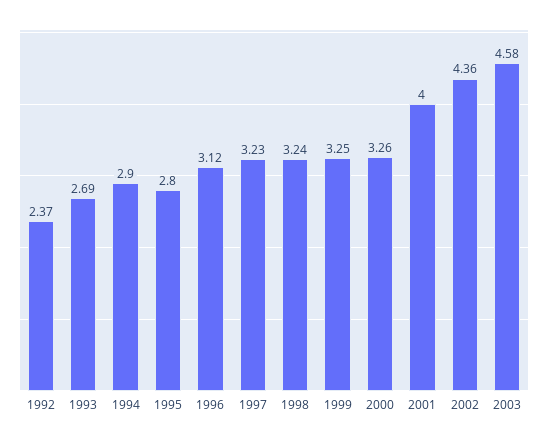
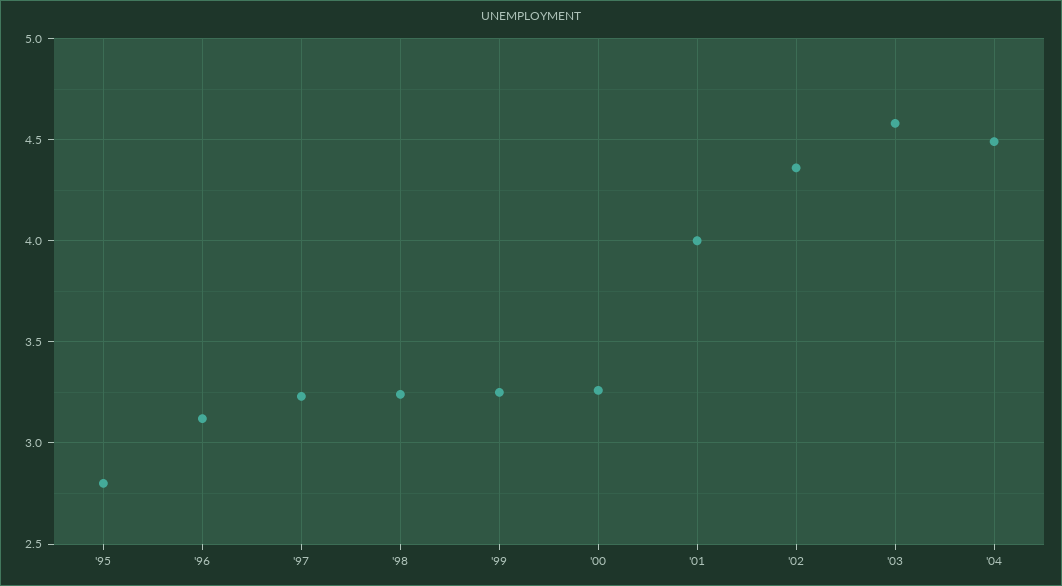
1992: 2.37 -> none
1993: 2.69 -> none
1994: 2.9 -> none
'04: none -> 4.5

